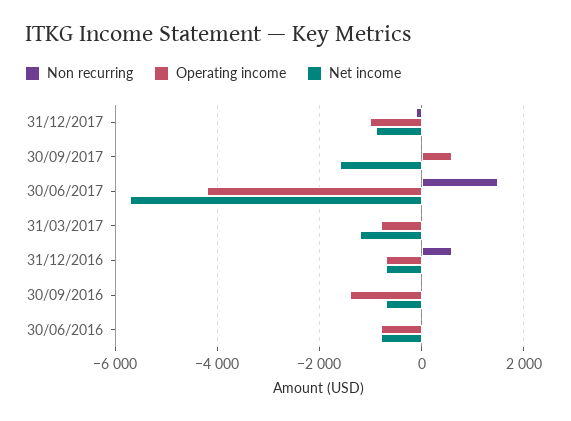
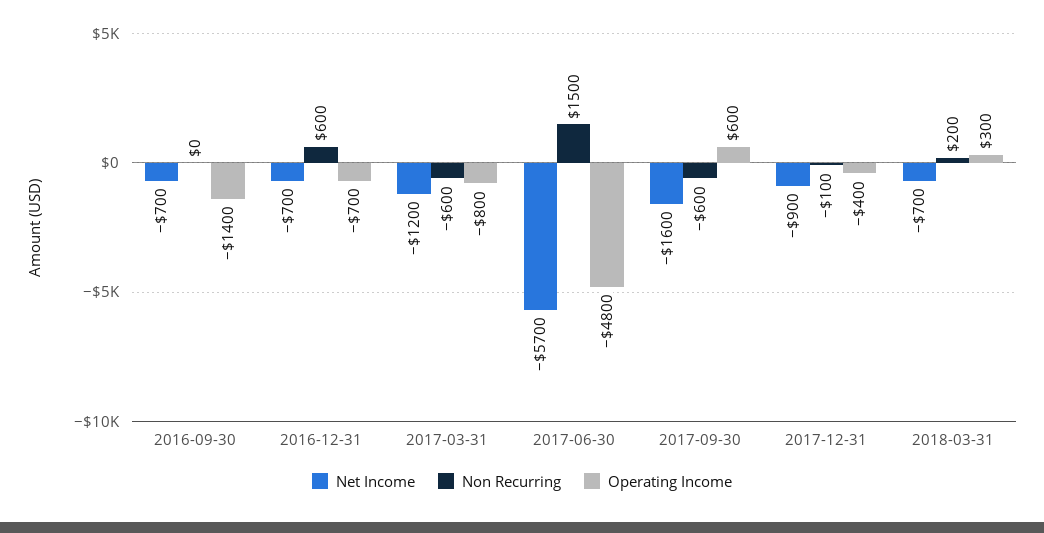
Operating income, 31/12/2017: -1000 -> -400
Non recurring, 30/09/2017: 0 -> -600
Operating income, 30/06/2017: -4200 -> -4800
Non recurring, 31/03/2017: 0 -> -600
Non recurring, 30/06/2016: 0 -> none
Operating income, 30/06/2016: -800 -> none
Net income, 30/06/2016: -800 -> none
Net income, 2018-03-31: none -> -700
Non recurring, 2018-03-31: none -> 200
Operating income, 2018-03-31: none -> 300

